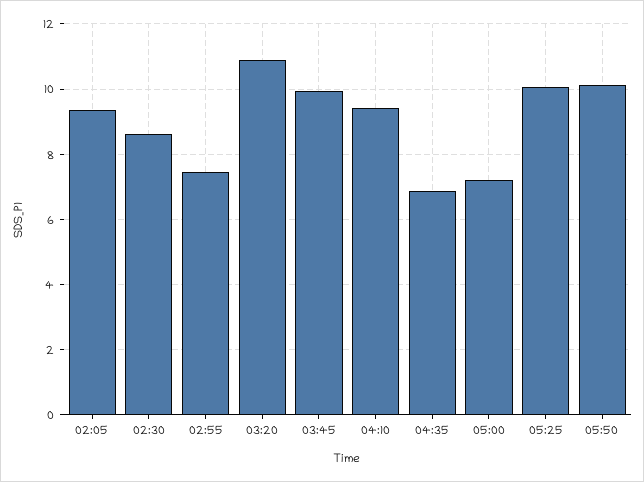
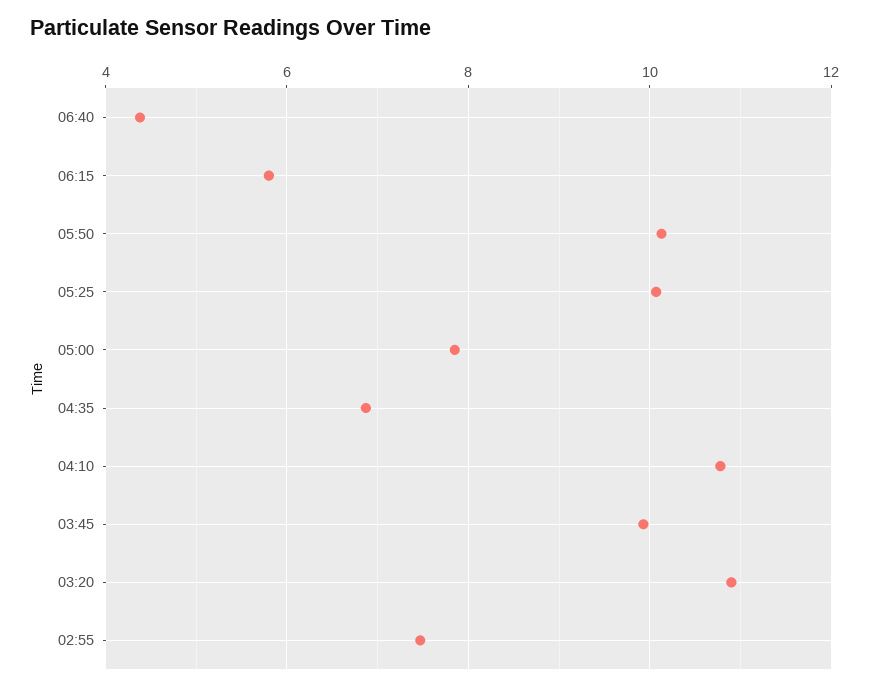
02:05: 9.4 -> none
02:30: 8.6 -> none
04:10: 9.4 -> 10.8
05:00: 7.2 -> 7.8
06:40: none -> 4.4
06:15: none -> 5.8

